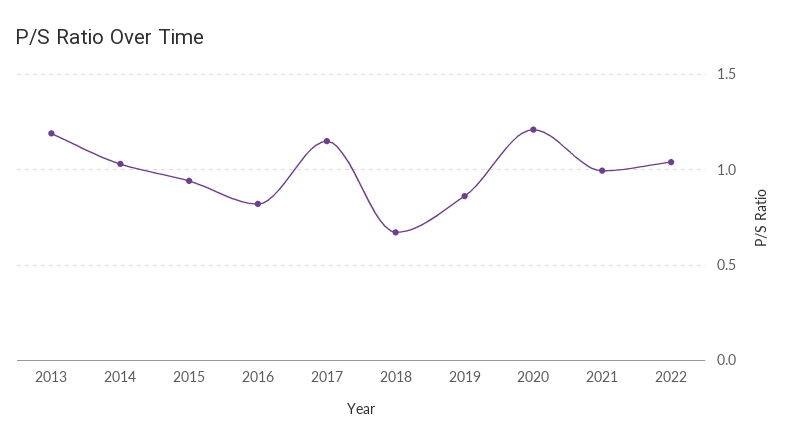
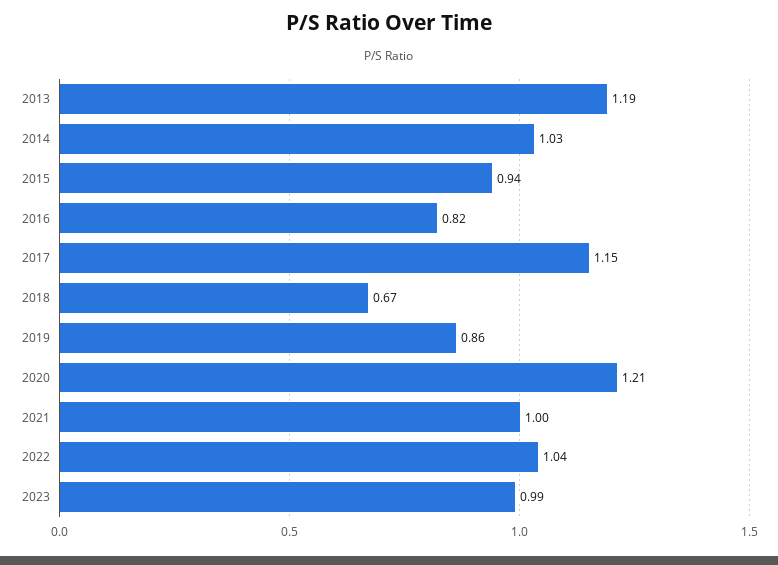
2023: none -> 0.99

